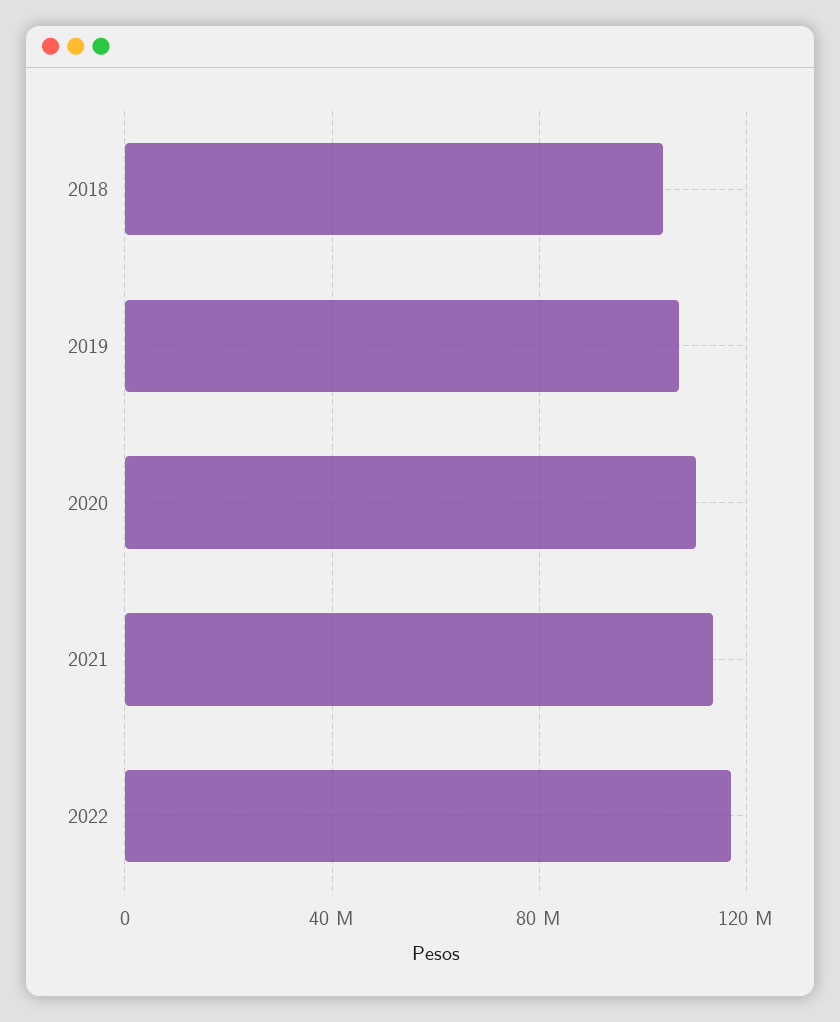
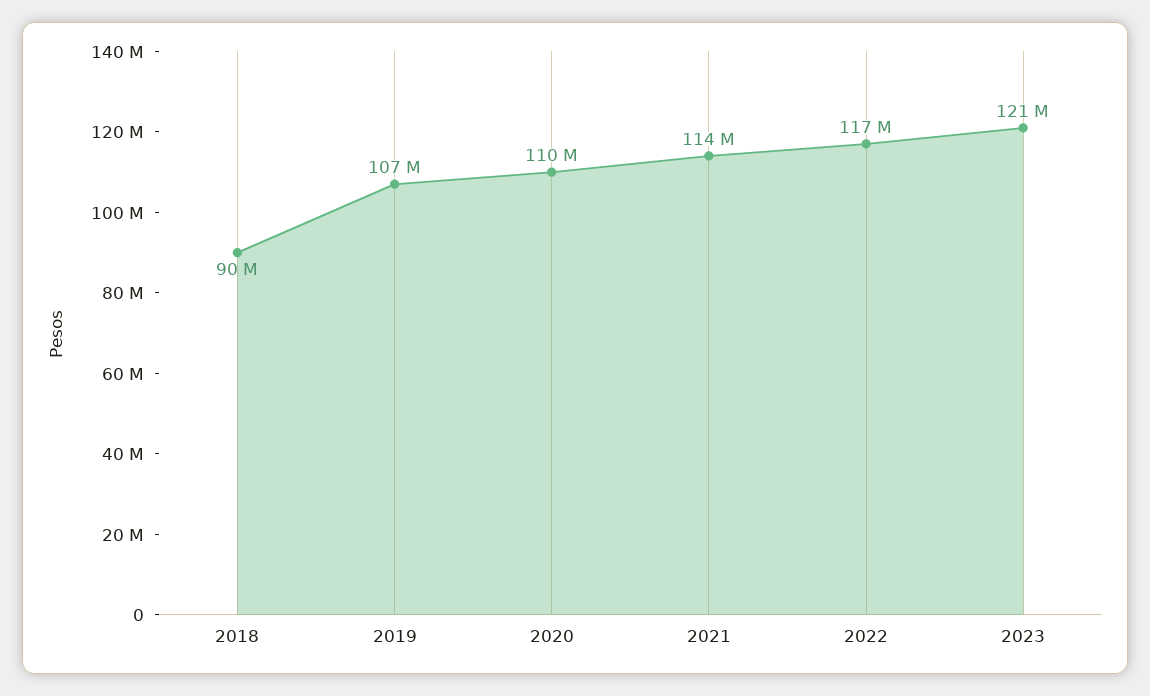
2018: 105000000 -> 90000000
2023: none -> 121000000

